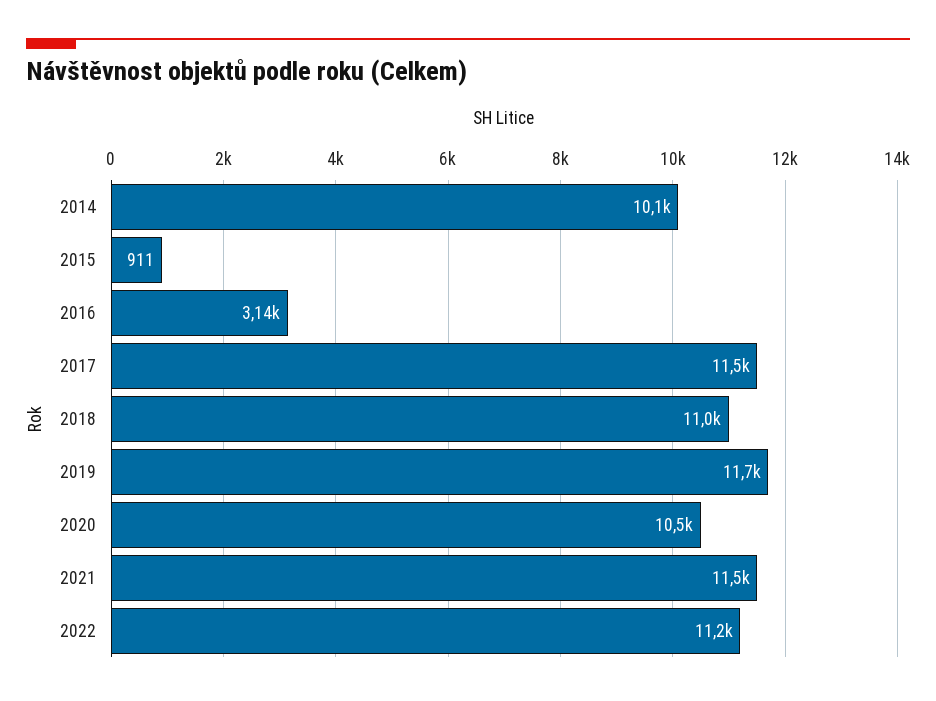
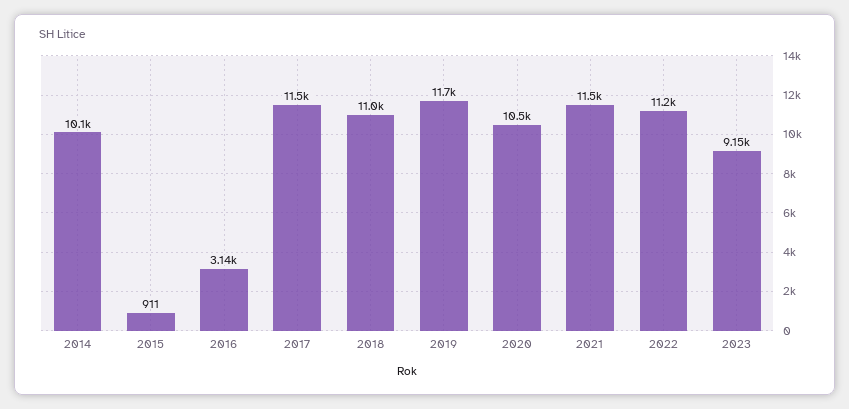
2023: none -> 9150

